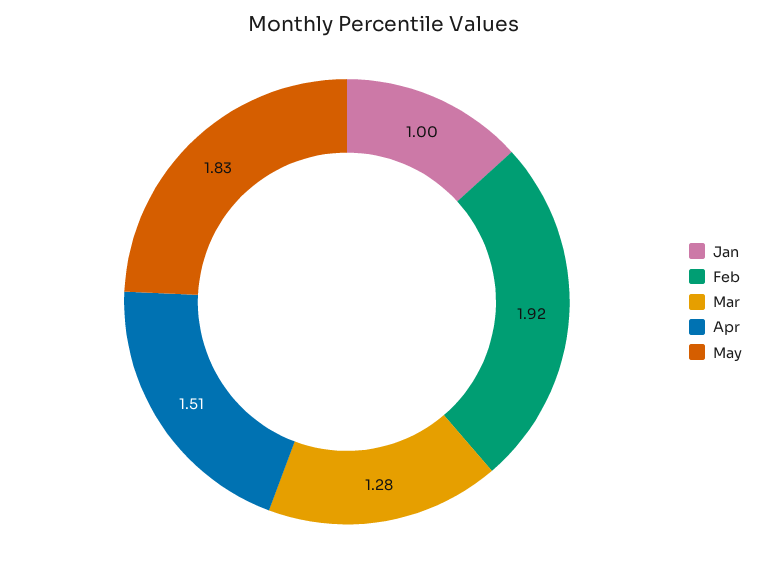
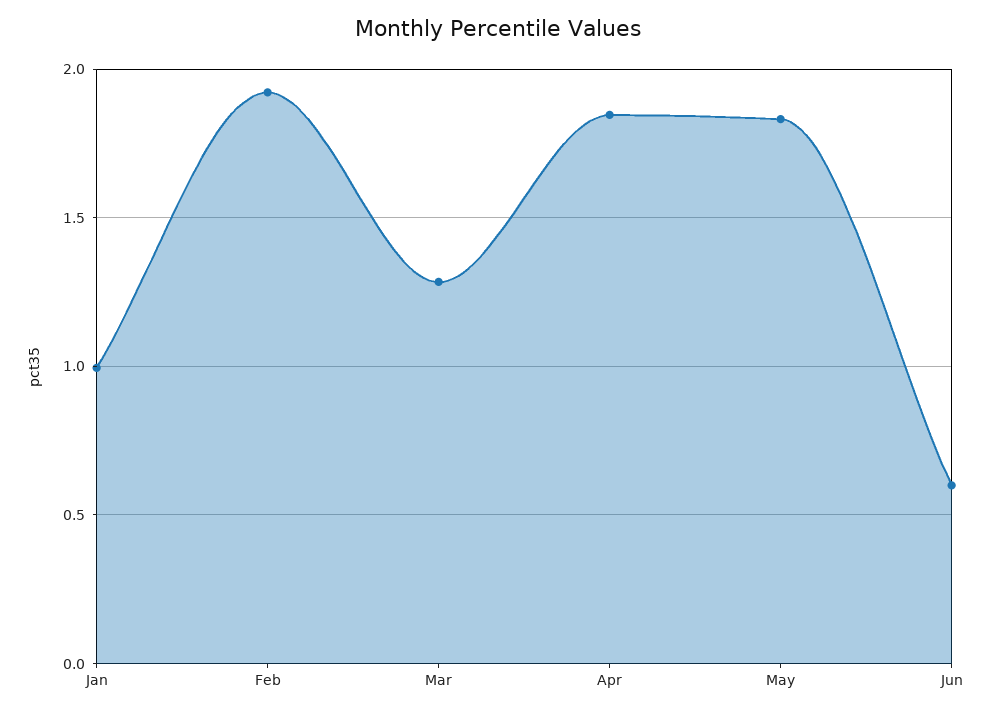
Apr: 1.51 -> 1.85
Jun: none -> 0.6

